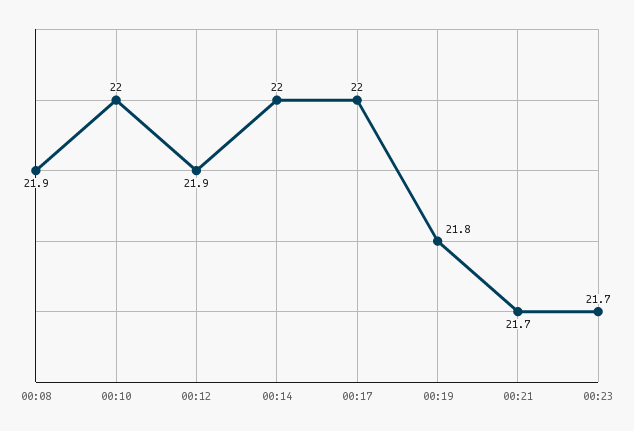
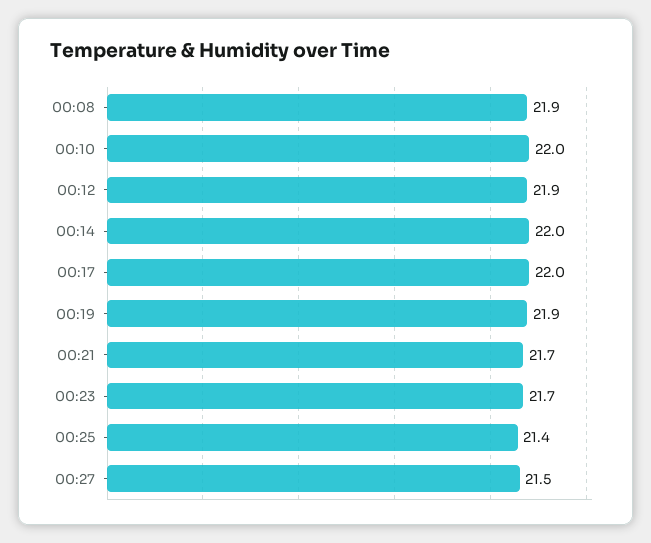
00:19: 21.8 -> 21.9
00:25: none -> 21.4
00:27: none -> 21.5

